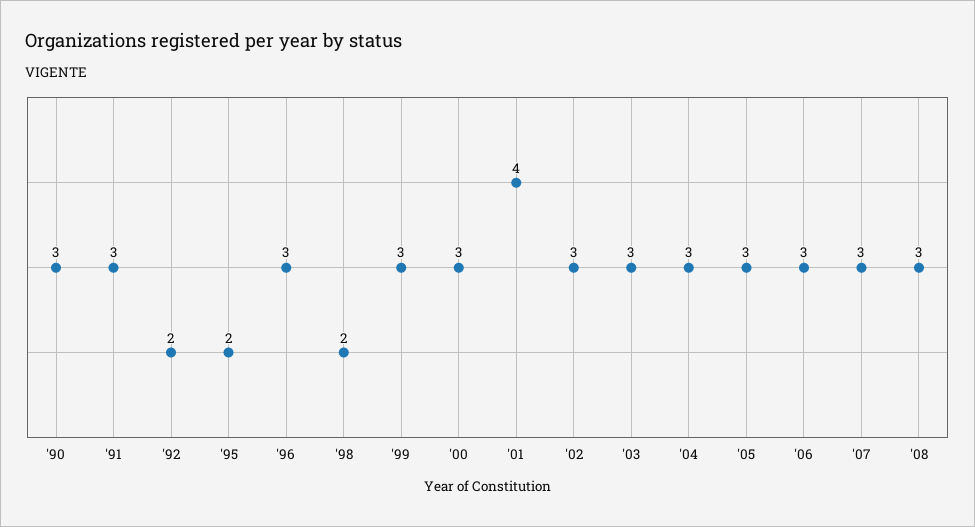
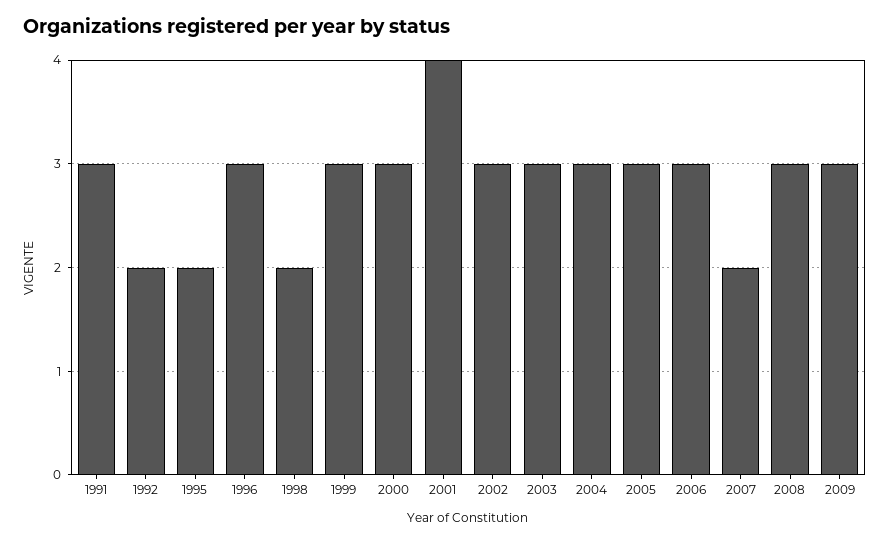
'90: 3 -> none
'07: 3 -> 2
2009: none -> 3

